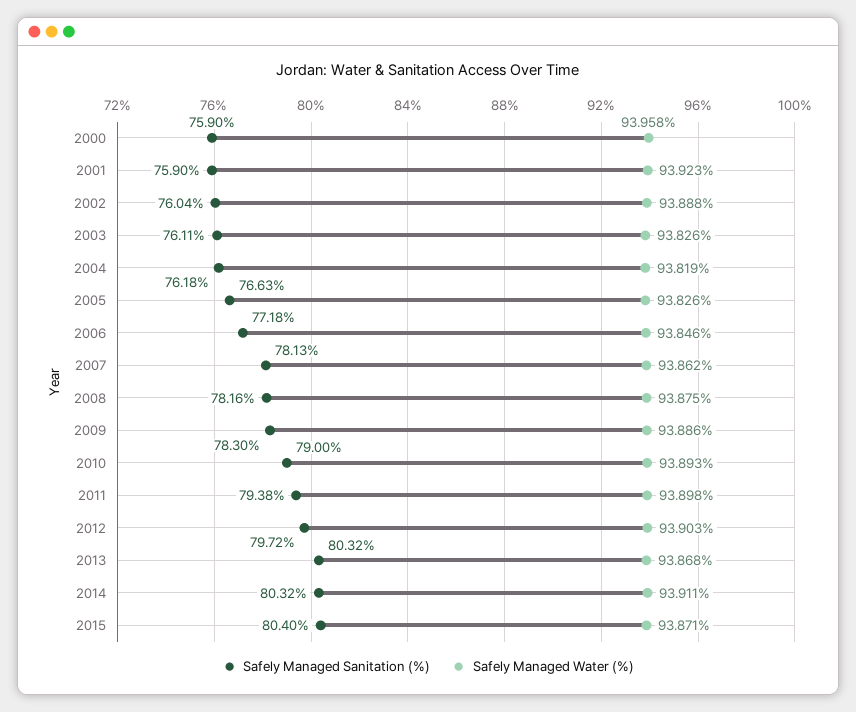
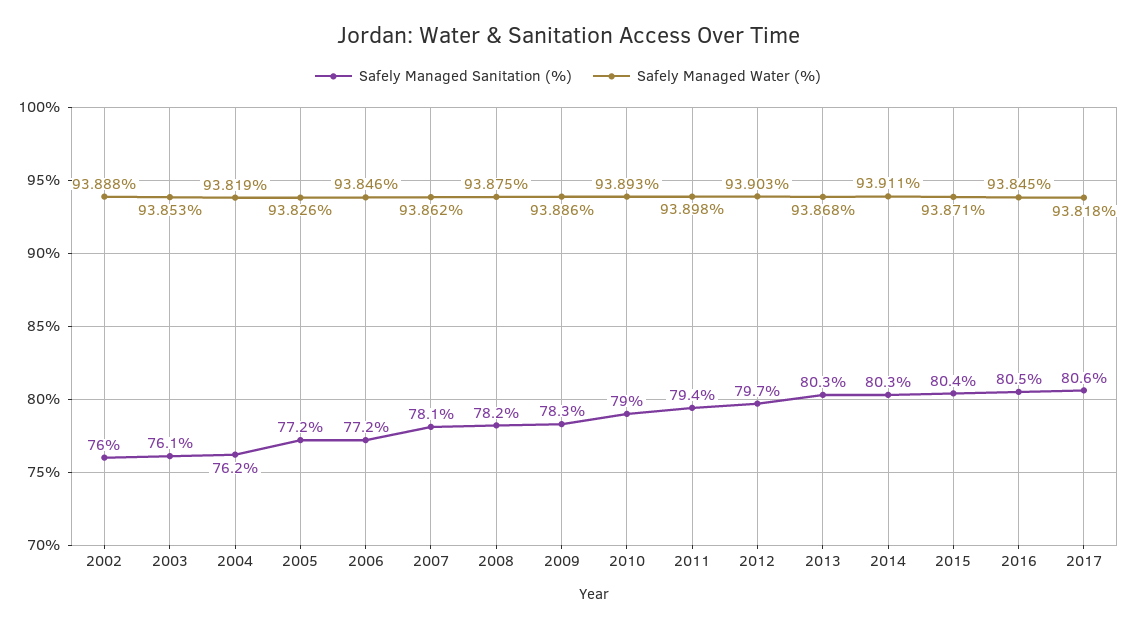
Safely Managed Sanitation (%), 2000: 75.9 -> none
Safely Managed Water (%), 2000: 93.958 -> none
Safely Managed Sanitation (%), 2001: 75.9 -> none
Safely Managed Water (%), 2001: 93.923 -> none
Safely Managed Water (%), 2003: 93.826 -> 93.853
Safely Managed Sanitation (%), 2005: 76.63 -> 77.2
Safely Managed Sanitation (%), 2016: none -> 80.5
Safely Managed Water (%), 2016: none -> 93.845
Safely Managed Sanitation (%), 2017: none -> 80.6
Safely Managed Water (%), 2017: none -> 93.818

